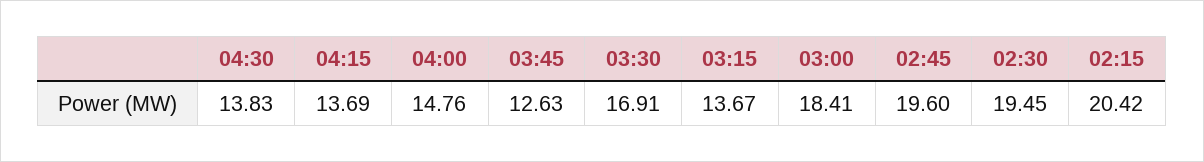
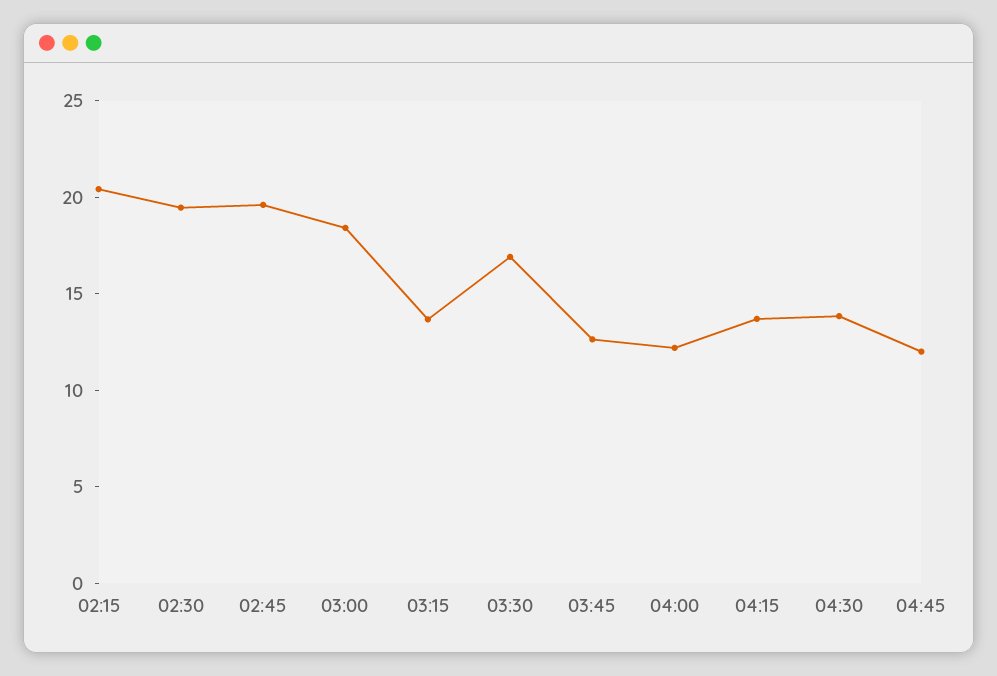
04:00: 14.76 -> 12
04:45: none -> 12

